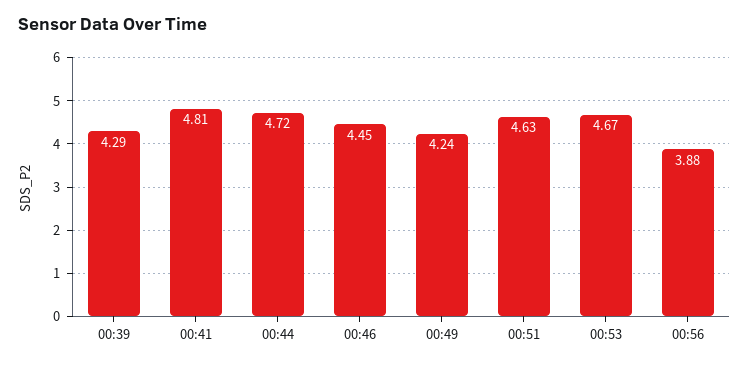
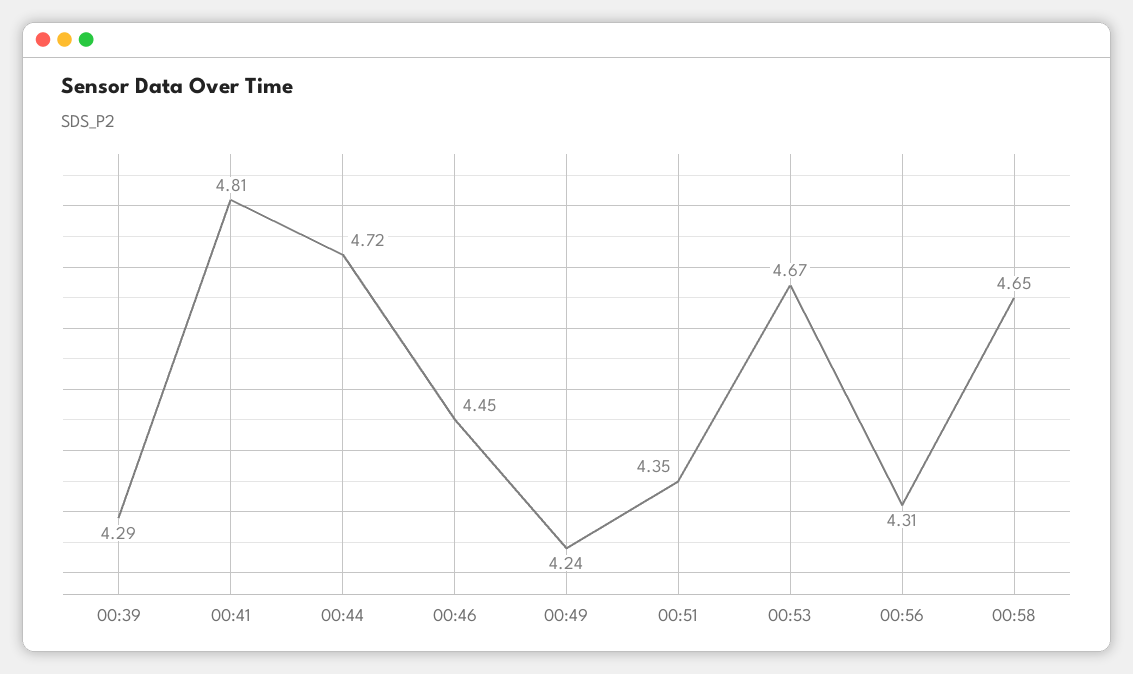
00:51: 4.63 -> 4.35
00:56: 3.88 -> 4.31
00:58: none -> 4.65

